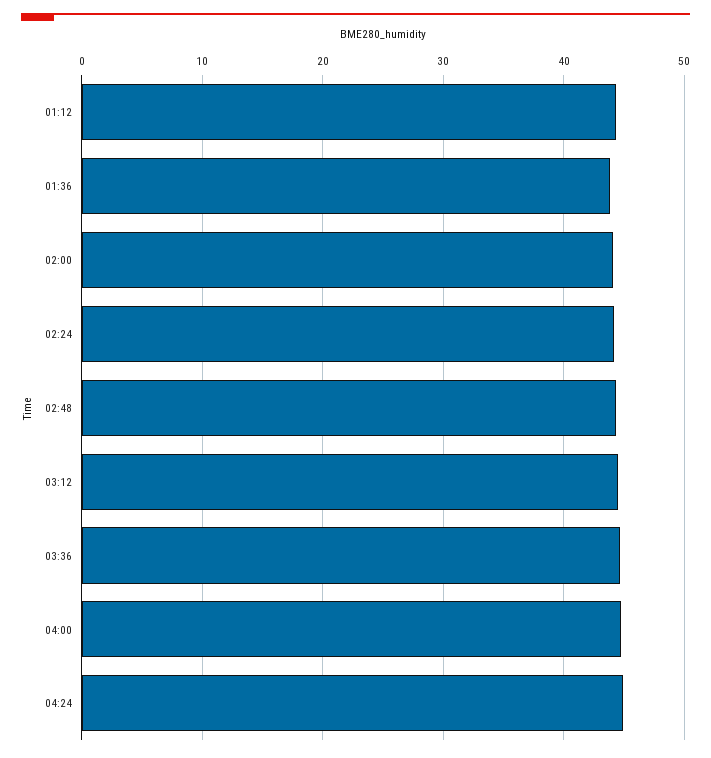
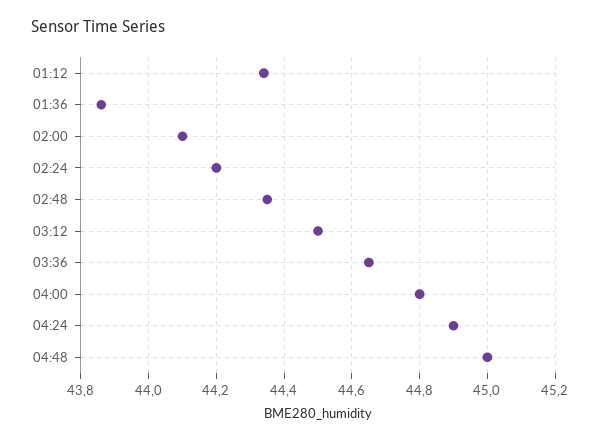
04:48: none -> 45

